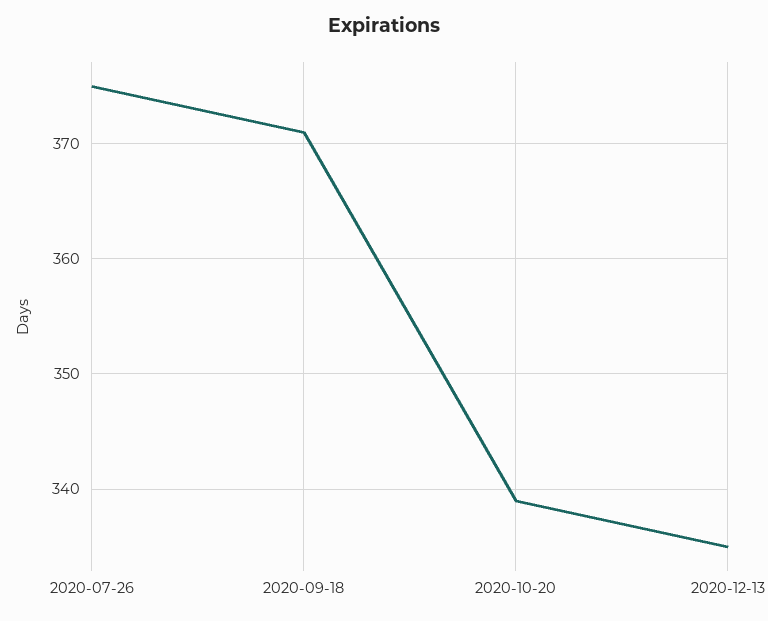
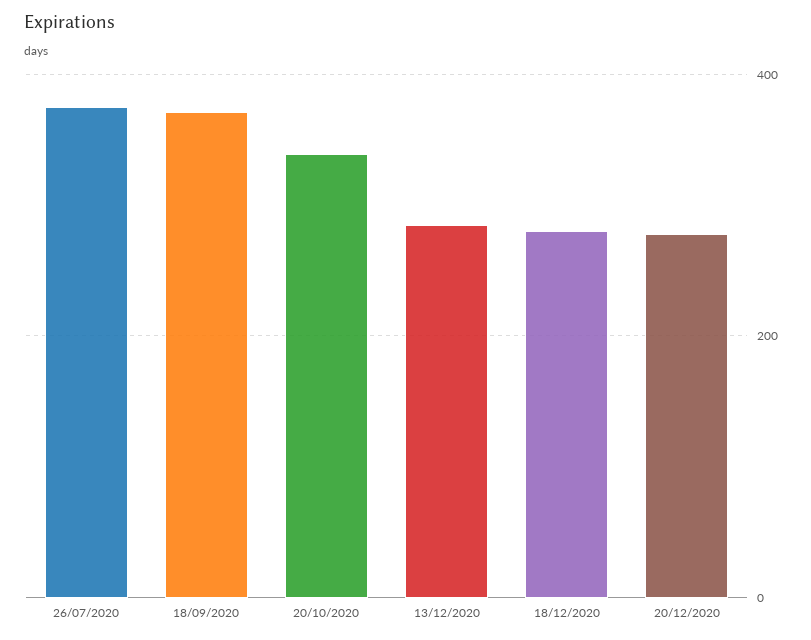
2020-12-13: 335 -> 280
18/12/2020: none -> 280
20/12/2020: none -> 280

